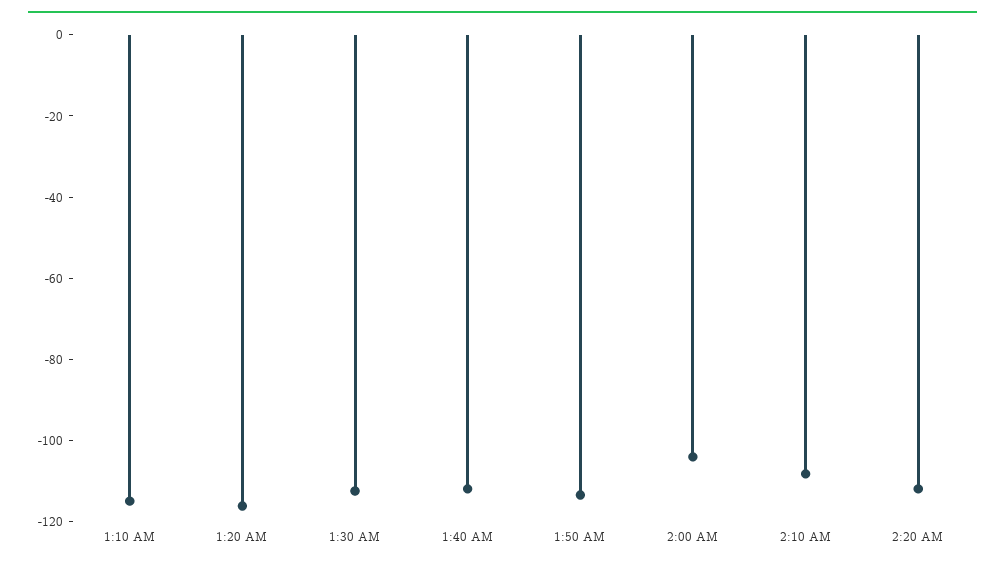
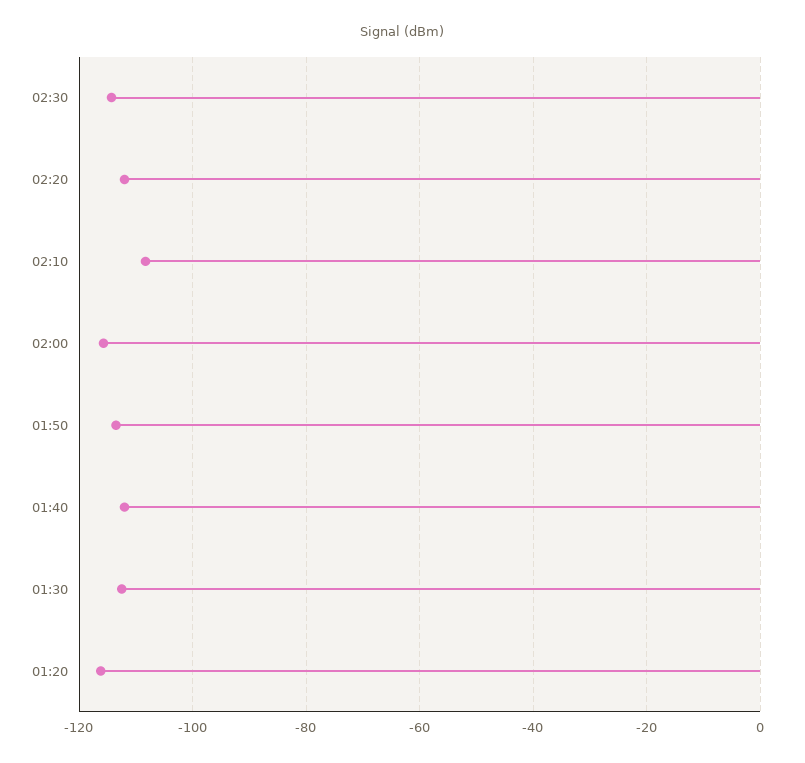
1:10 AM: -115 -> none
2:00 AM: -105 -> -116
02:30: none -> -114

